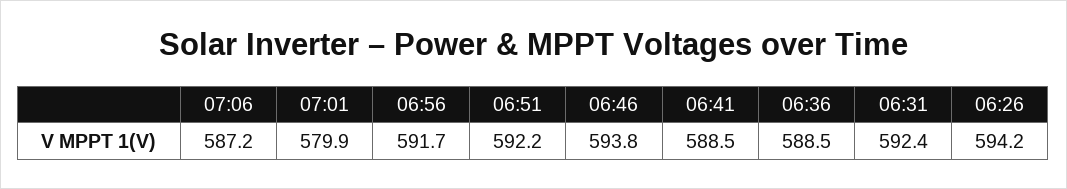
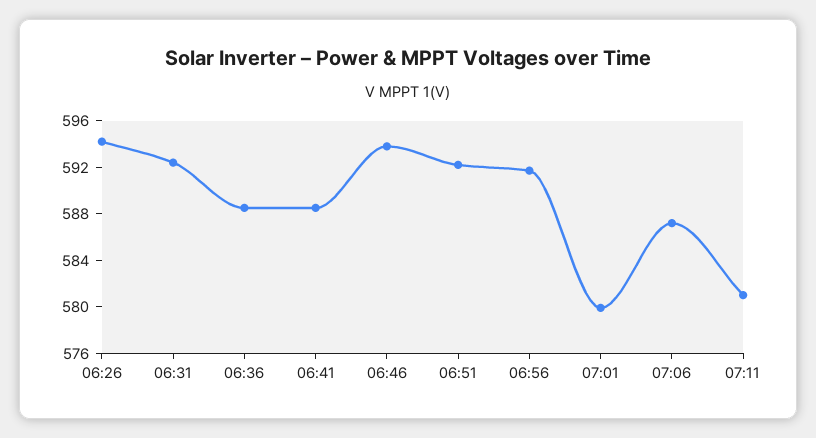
07:11: none -> 581

